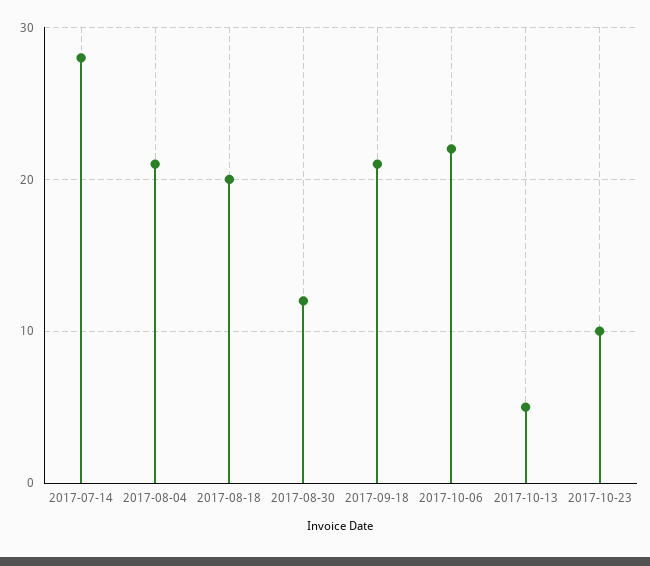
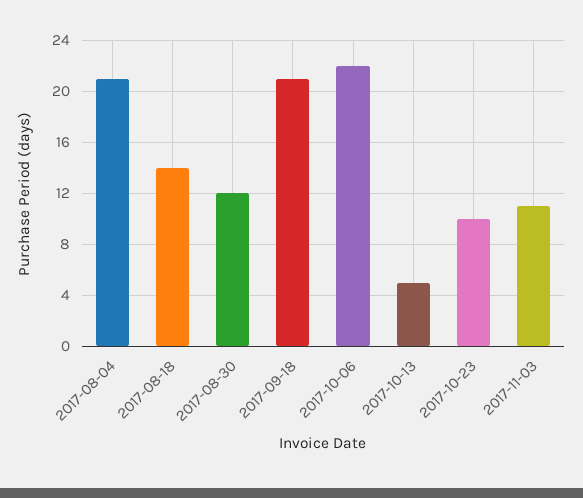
2017-07-14: 28 -> none
2017-08-18: 20 -> 14
2017-11-03: none -> 11

